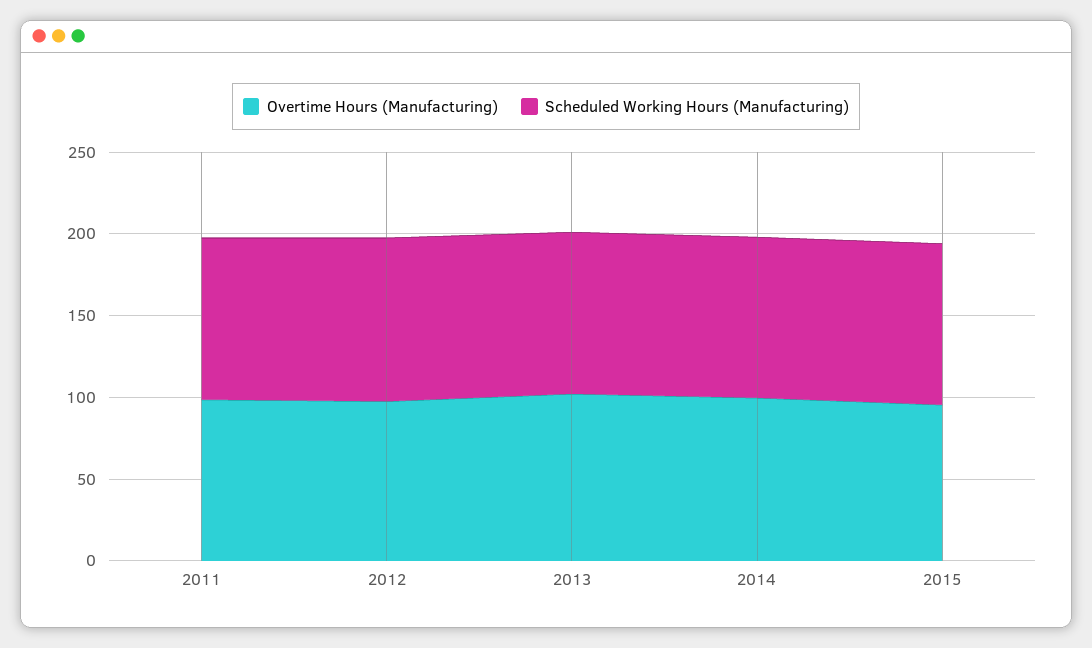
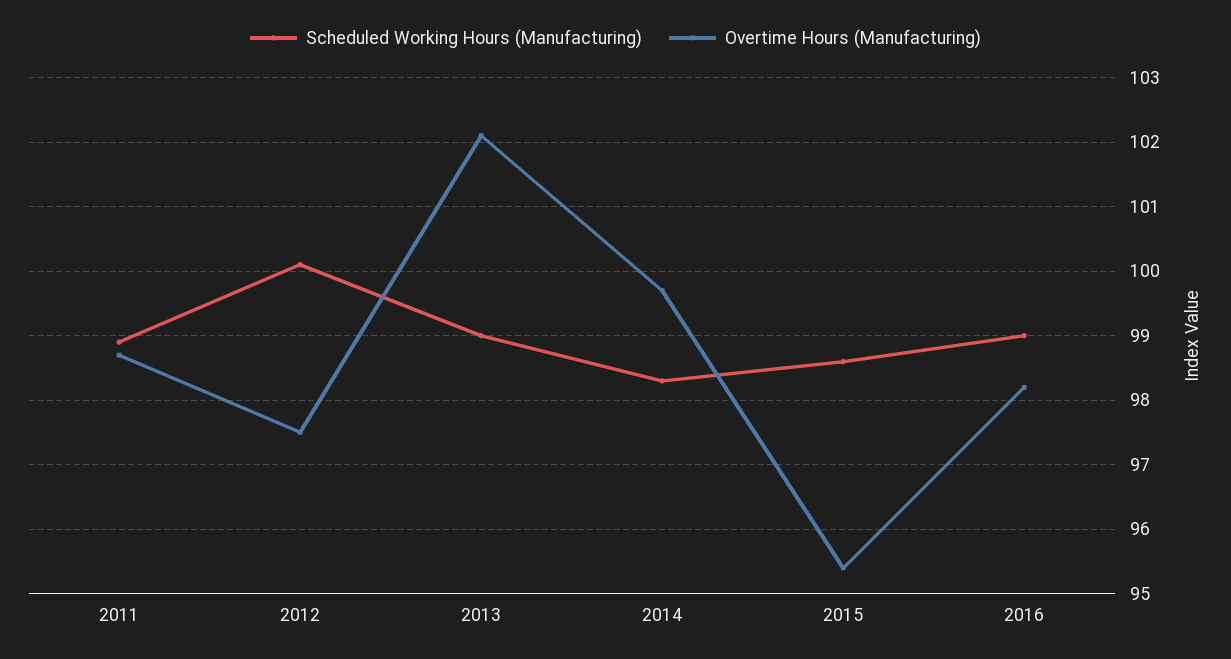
Scheduled Working Hours (Manufacturing), 2016: none -> 99
Overtime Hours (Manufacturing), 2016: none -> 98.2

